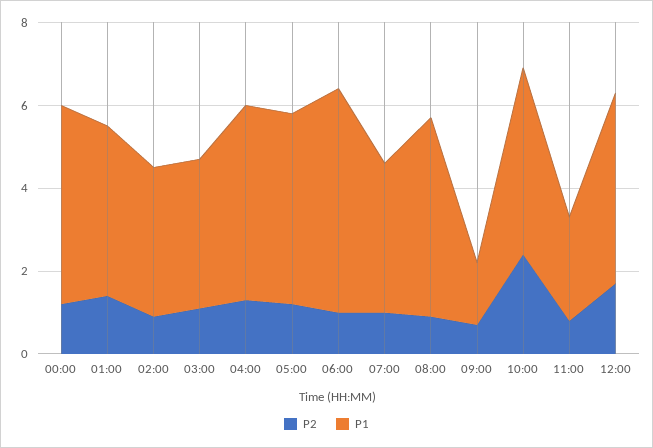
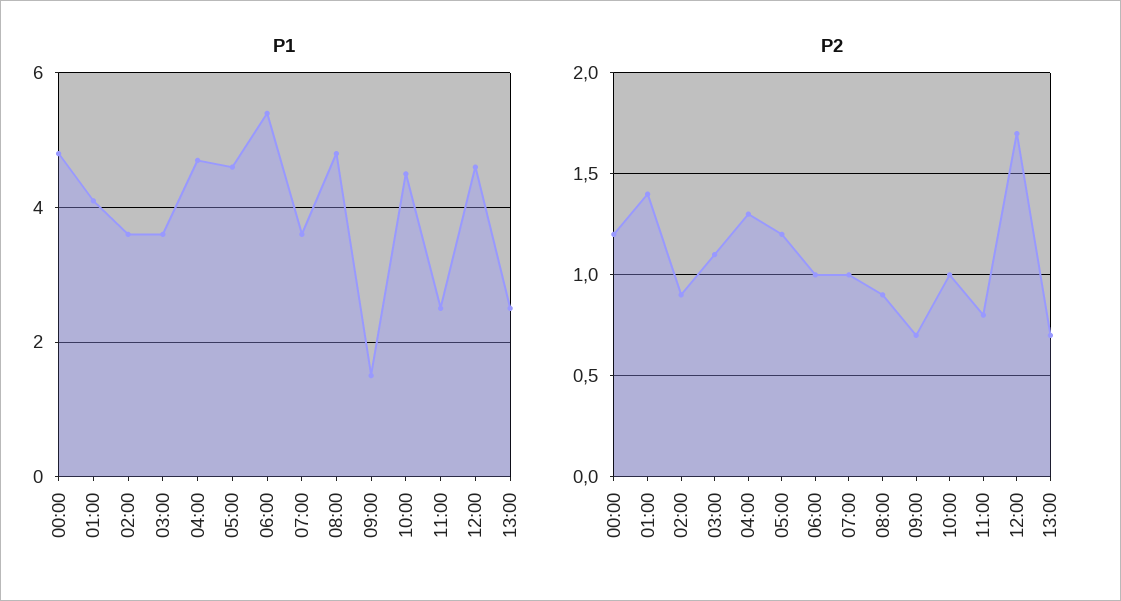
P2, 10:00: 2.5 -> 1
P1, 13:00: none -> 2.5
P2, 13:00: none -> 0.7

